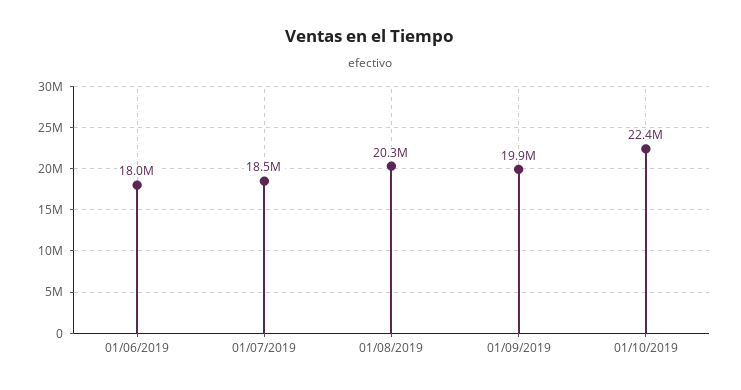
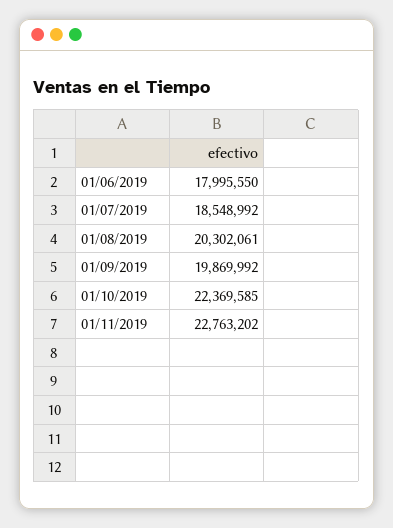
01/11/2019: none -> 22763202

